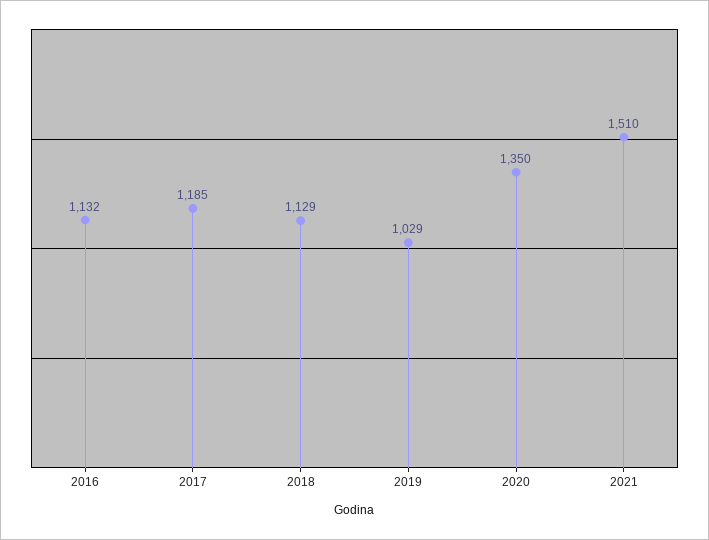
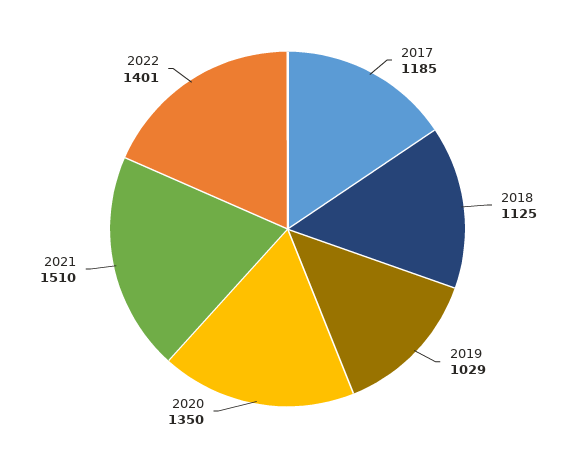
2016: 1132 -> none
2018: 1129 -> 1125
2022: none -> 1401

